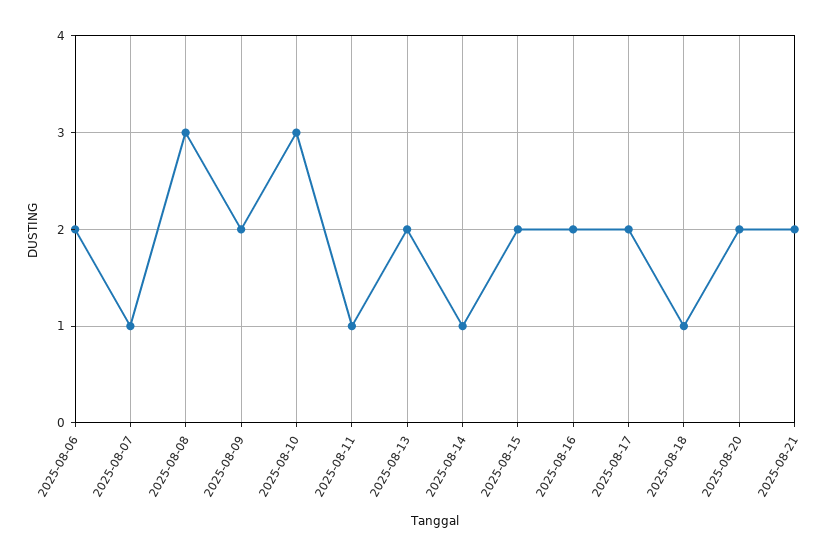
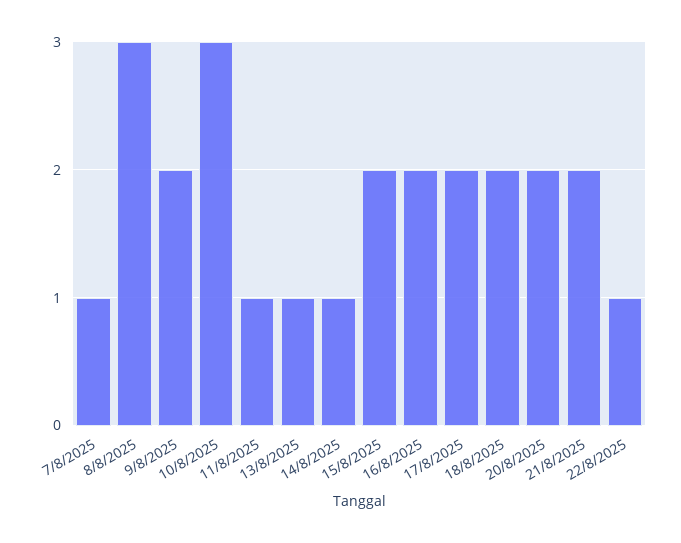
2025-08-06: 2 -> none
2025-08-13: 2 -> 1
2025-08-18: 1 -> 2
22/8/2025: none -> 1

